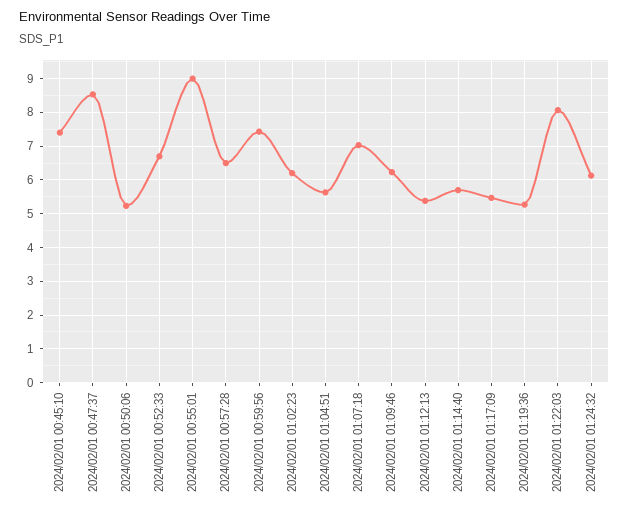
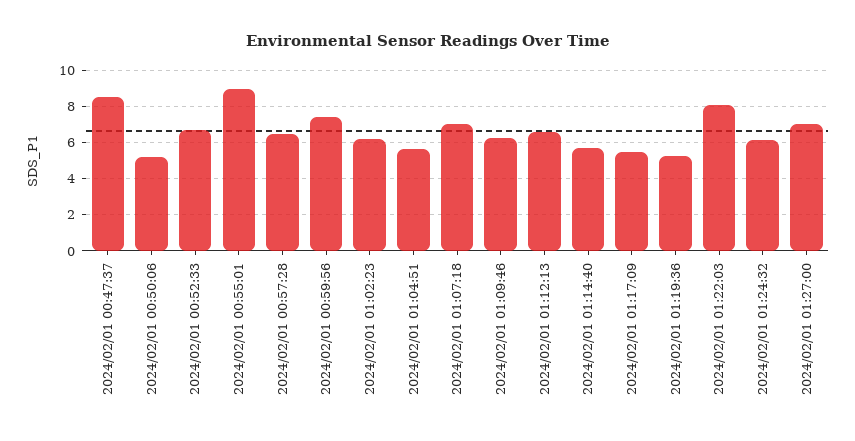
2024/02/01 00:45:10: 7.4 -> none
2024/02/01 01:12:13: 5.4 -> 6.5
2024/02/01 01:27:00: none -> 7

